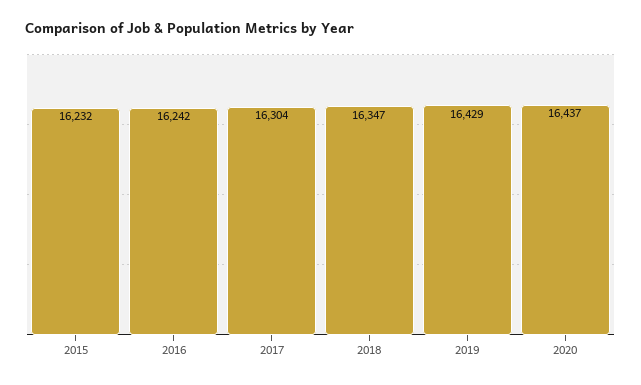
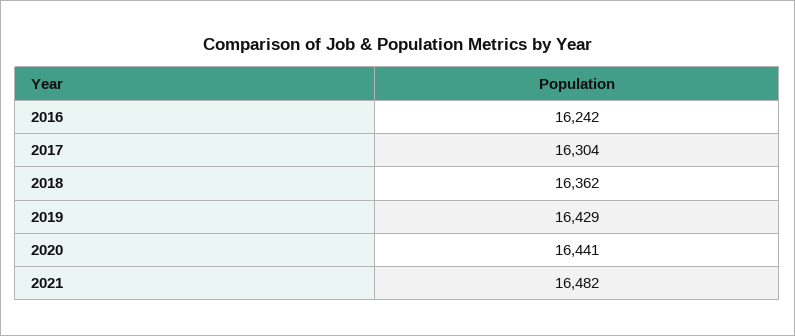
2015: 16232 -> none
2018: 16347 -> 16362
2020: 16437 -> 16441
2021: none -> 16482

